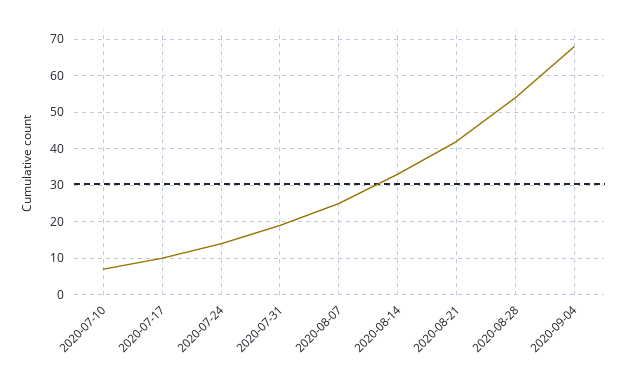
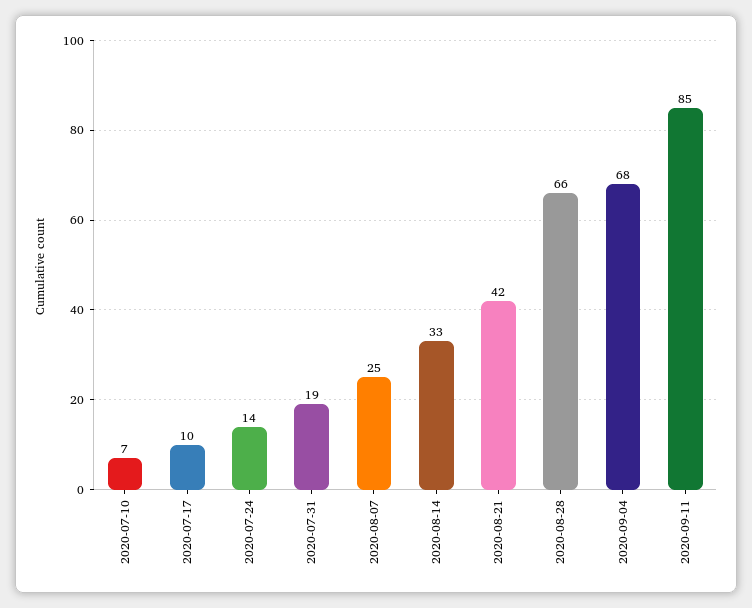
2020-08-28: 55 -> 66
2020-09-11: none -> 85

